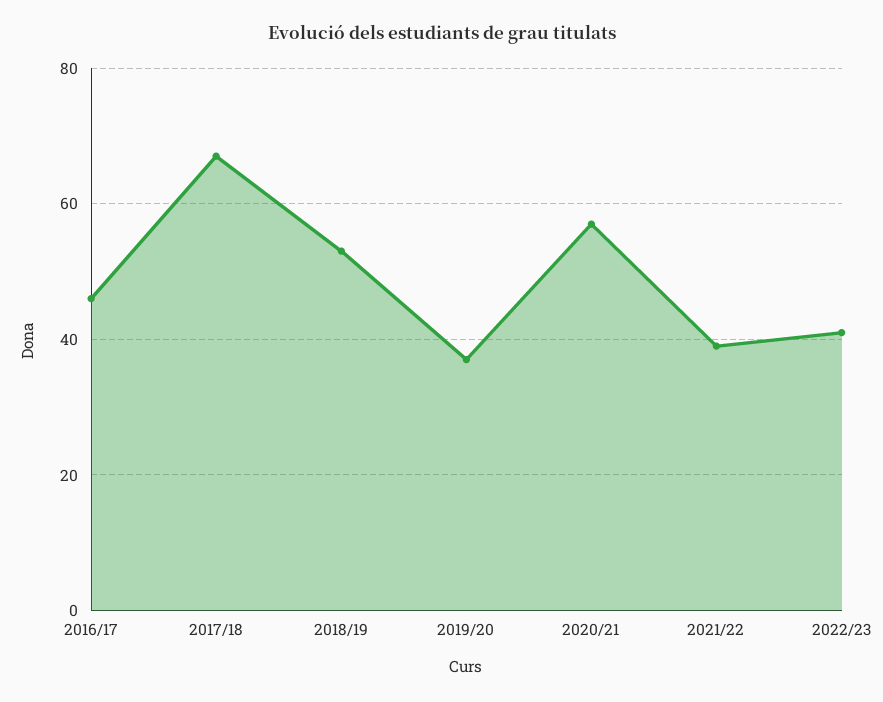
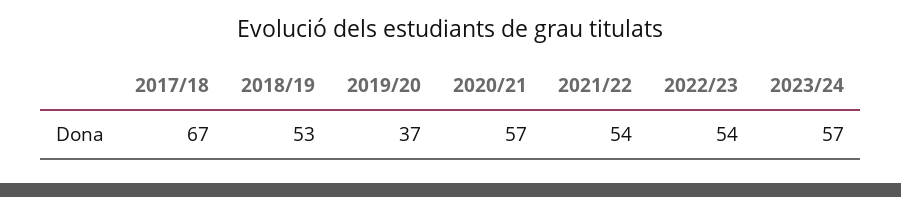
2016/17: 45 -> none
2021/22: 40 -> 54
2022/23: 40 -> 54
2023/24: none -> 57

